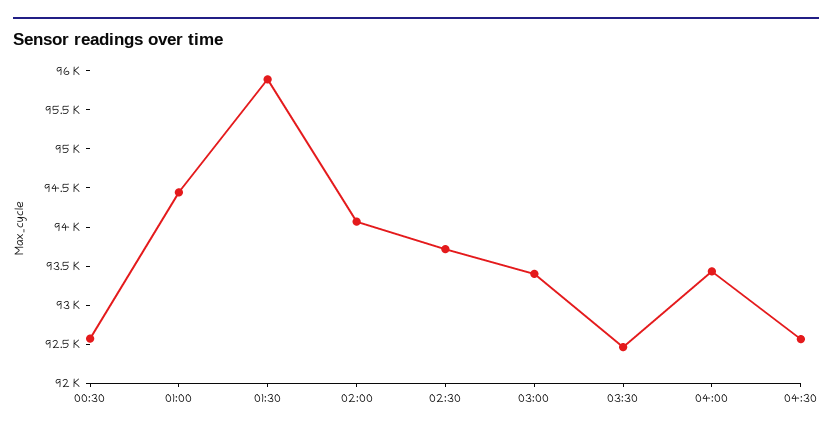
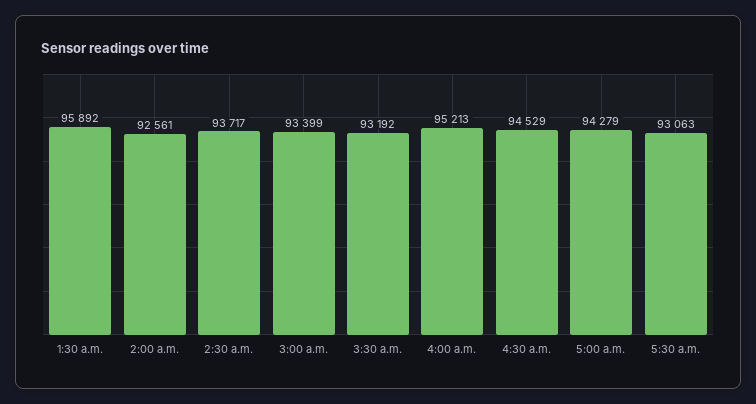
00:30: 92500 -> none
01:00: 94500 -> none
02:00: 94000 -> 92561
03:30: 92500 -> 93192
04:00: 93500 -> 95213
04:30: 92500 -> 94529
5:00 a.m.: none -> 94279
5:30 a.m.: none -> 93063

